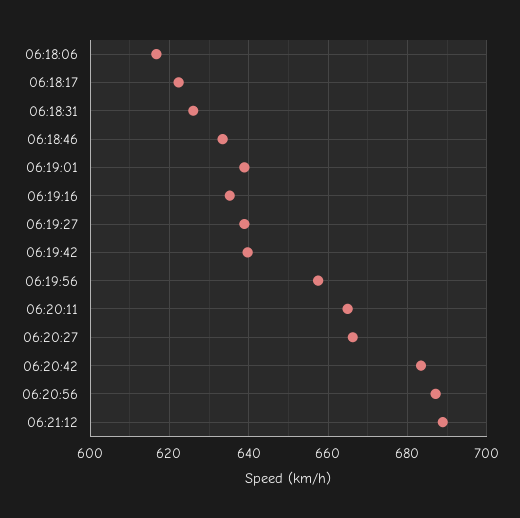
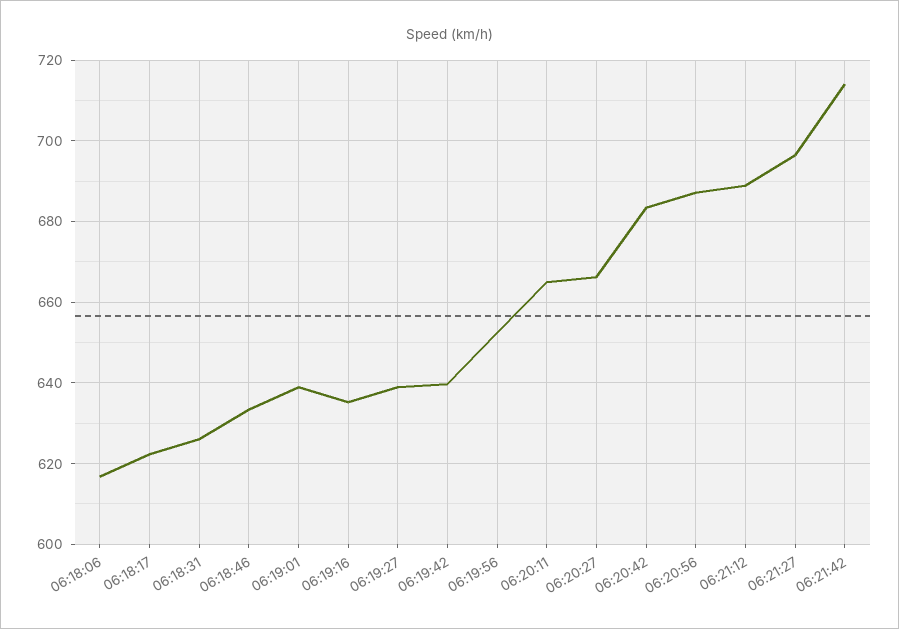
06:19:56: 658 -> 652
06:21:27: none -> 696
06:21:42: none -> 714

